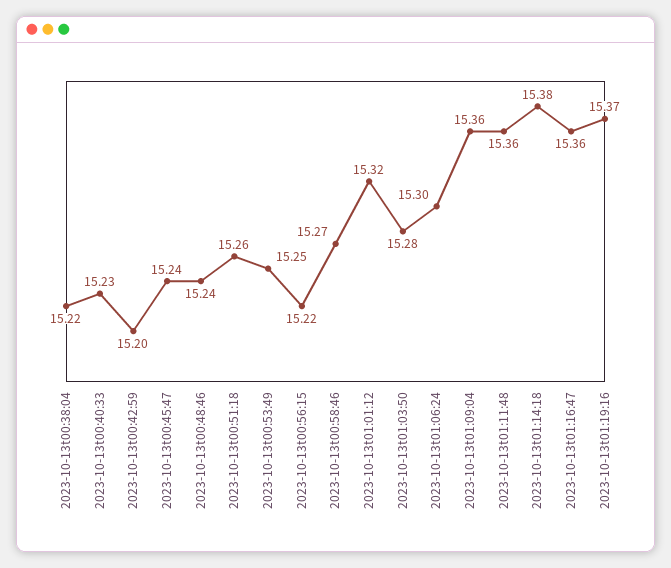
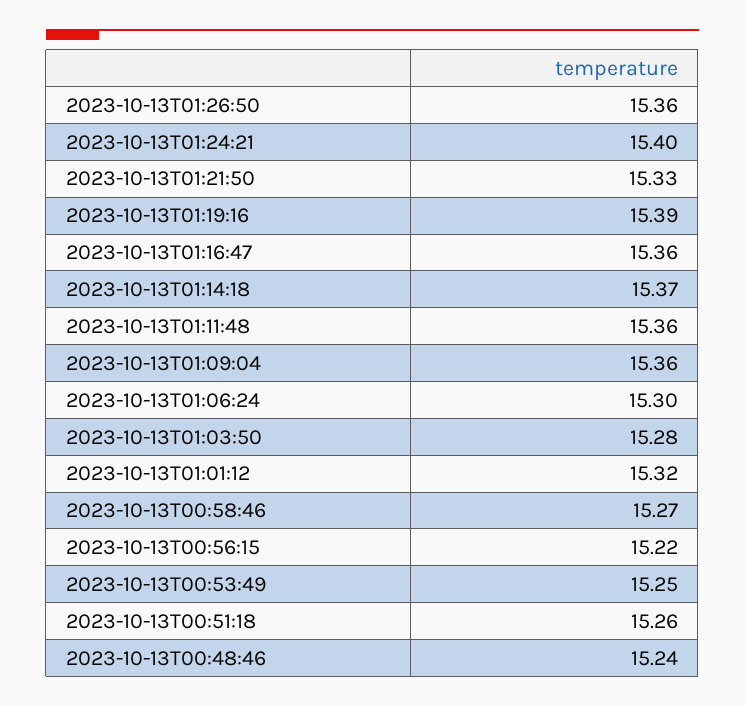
2023-10-13t00:38:04: 15.22 -> none
2023-10-13t00:40:33: 15.23 -> none
2023-10-13t00:42:59: 15.2 -> none
2023-10-13t00:45:47: 15.24 -> none
2023-10-13t01:14:18: 15.38 -> 15.37
2023-10-13t01:19:16: 15.37 -> 15.39
2023-10-13T01:26:50: none -> 15.36
2023-10-13T01:24:21: none -> 15.4
2023-10-13T01:21:50: none -> 15.33

